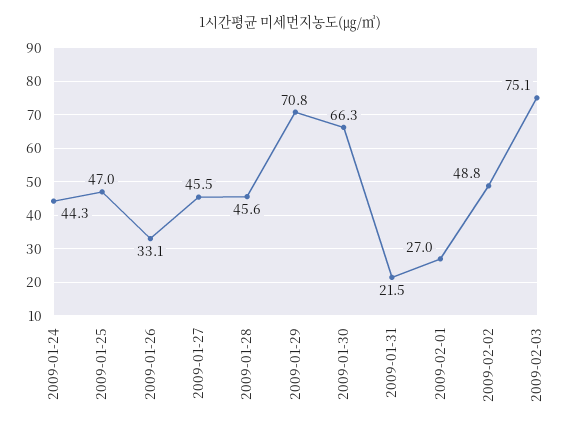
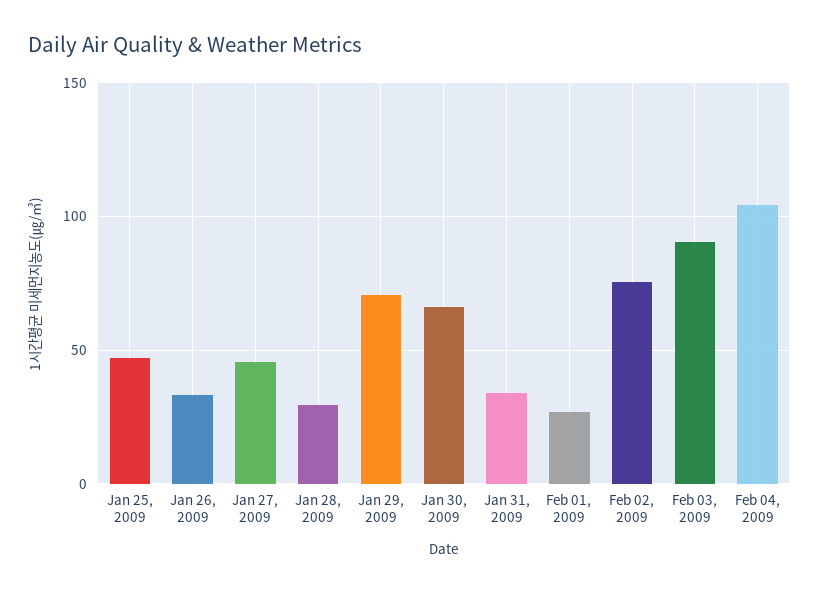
2009-01-24: 44.3 -> none
2009-01-28: 45.6 -> 30
2009-01-31: 21.5 -> 35
2009-02-02: 48.8 -> 75
2009-02-03: 75.1 -> 90
Feb 04, 2009: none -> 105

